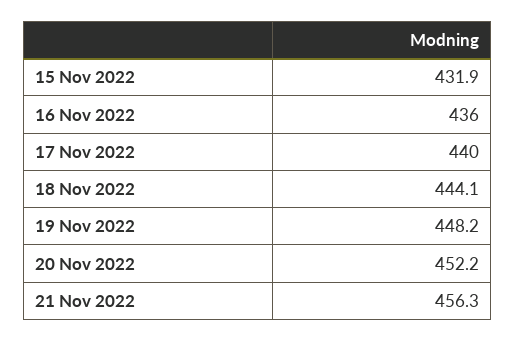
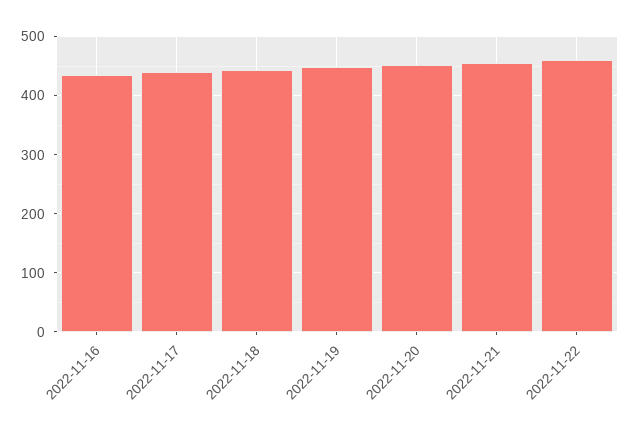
15 Nov 2022: 431.9 -> none
2022-11-22: none -> 460

